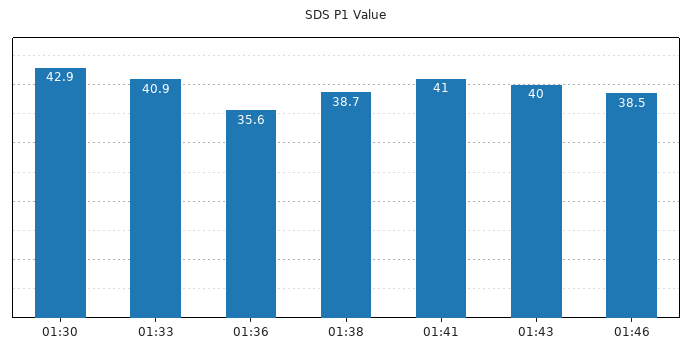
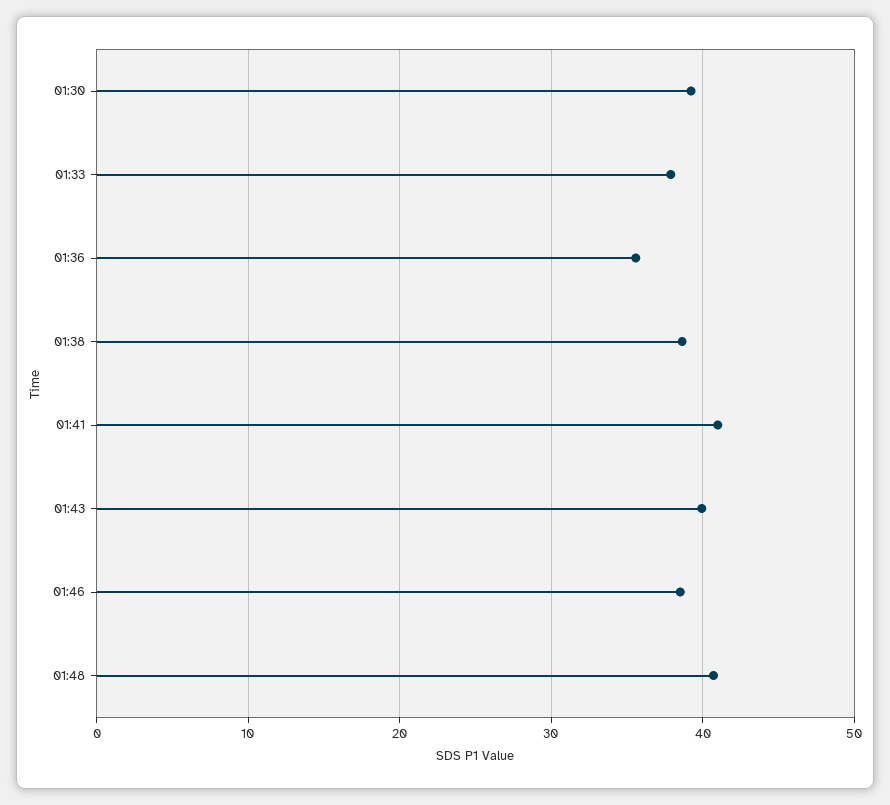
01:30: 42.9 -> 39
01:33: 40.9 -> 38
01:48: none -> 41

